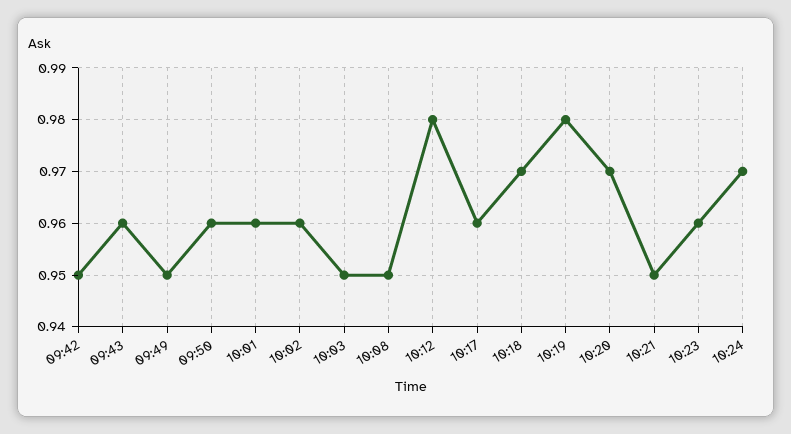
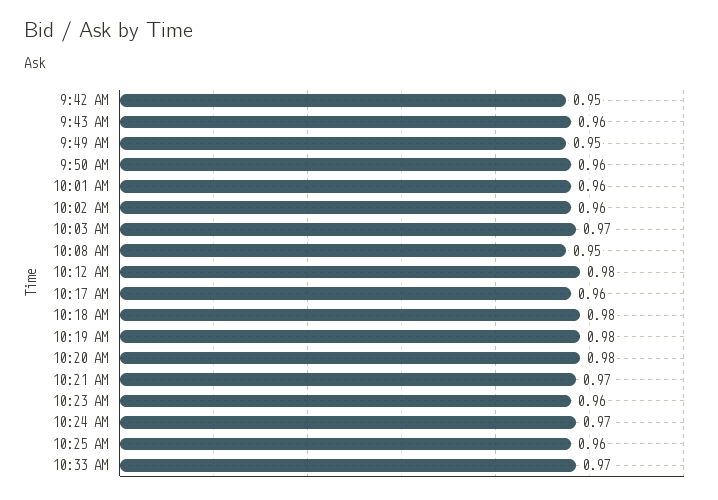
10:03: 0.95 -> 0.97
10:18: 0.97 -> 0.98
10:20: 0.97 -> 0.98
10:21: 0.95 -> 0.97
10:25 AM: none -> 0.96
10:33 AM: none -> 0.97

